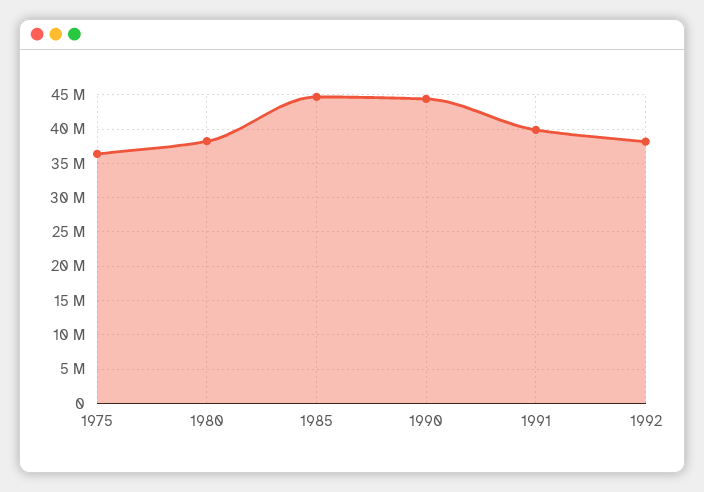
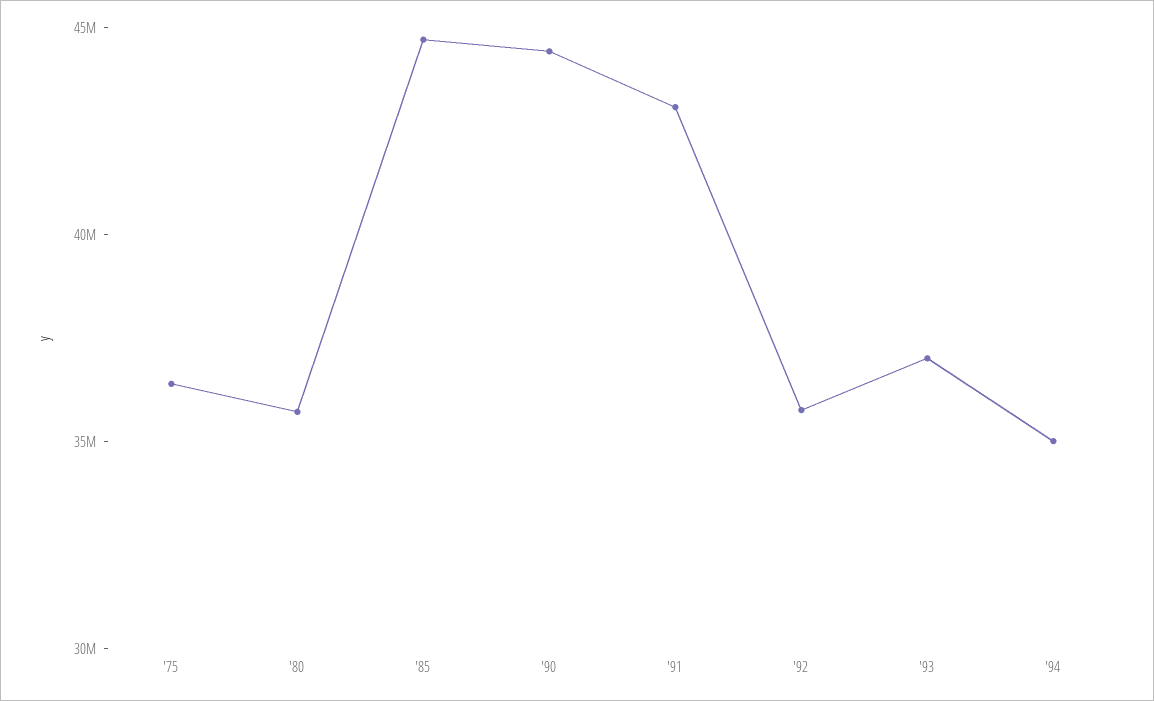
1980: 38000000 -> 36000000
1991: 40000000 -> 43000000
1992: 38000000 -> 36000000
'93: none -> 37000000
'94: none -> 35000000

